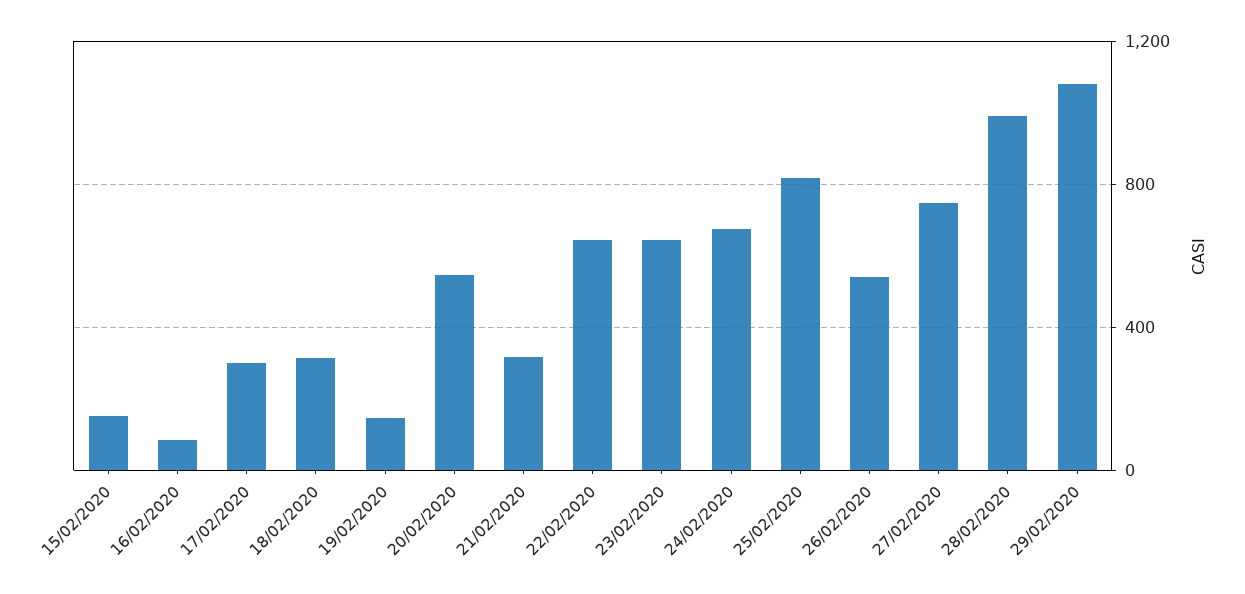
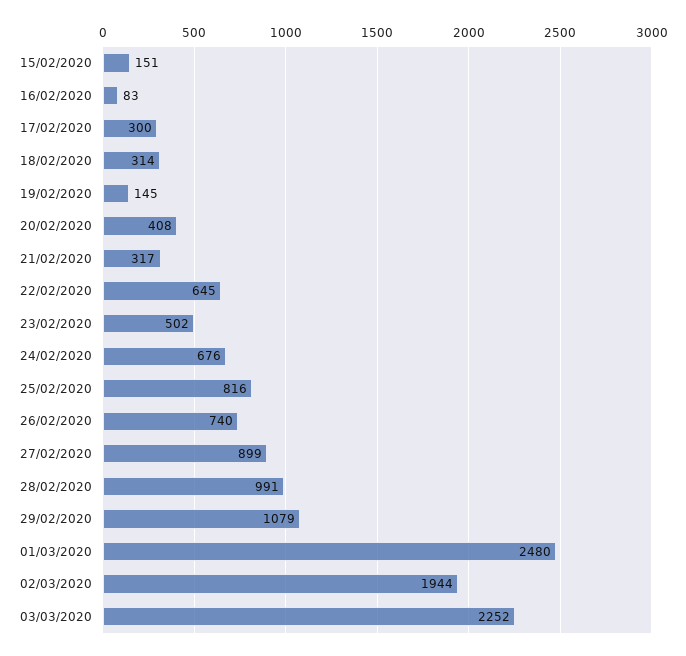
20/02/2020: 550 -> 408
23/02/2020: 650 -> 502
26/02/2020: 550 -> 740
27/02/2020: 750 -> 899
01/03/2020: none -> 2480
02/03/2020: none -> 1944
03/03/2020: none -> 2252

